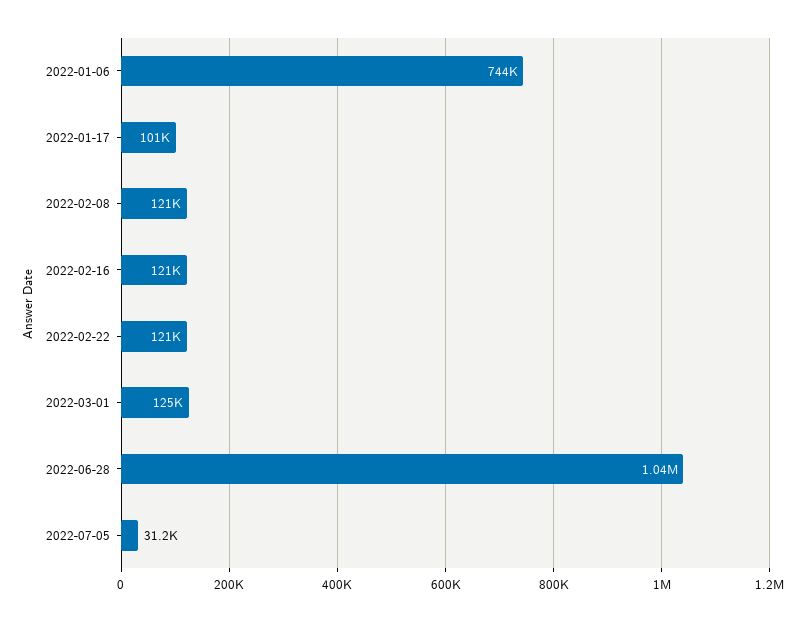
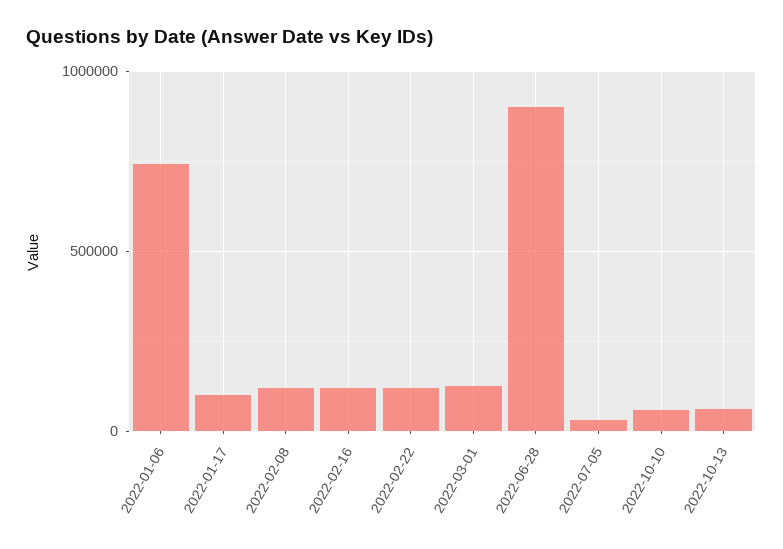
2022-06-28: 1040000 -> 900000
2022-10-10: none -> 50000
2022-10-13: none -> 50000

